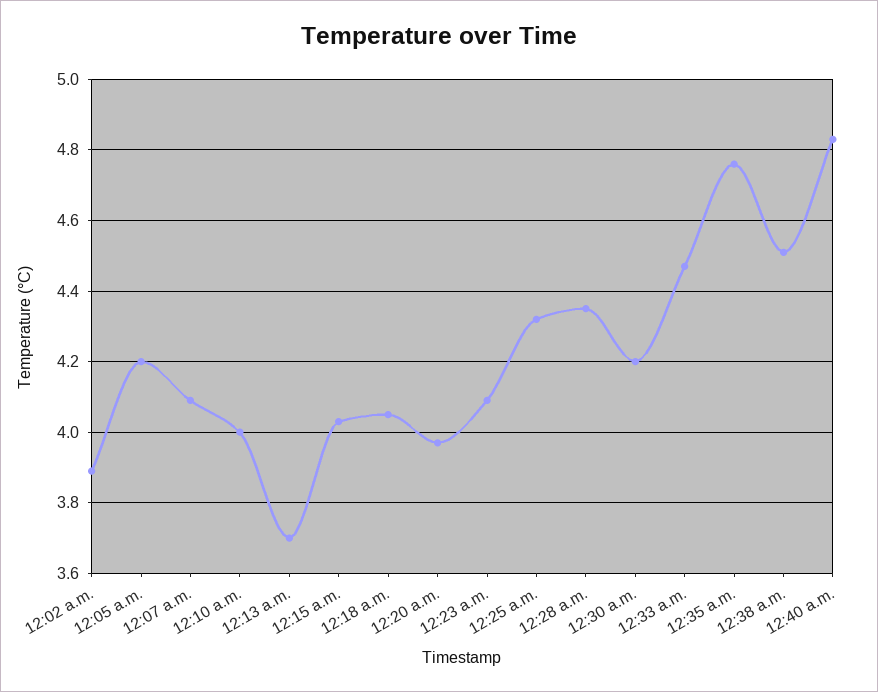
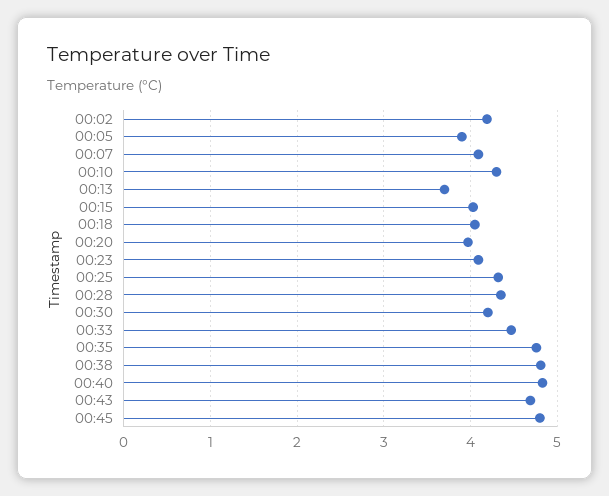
12:02 a.m.: 3.9 -> 4.2
12:05 a.m.: 4.2 -> 3.9
12:10 a.m.: 4 -> 4.3
12:38 a.m.: 4.5 -> 4.8
00:43: none -> 4.7
00:45: none -> 4.8

